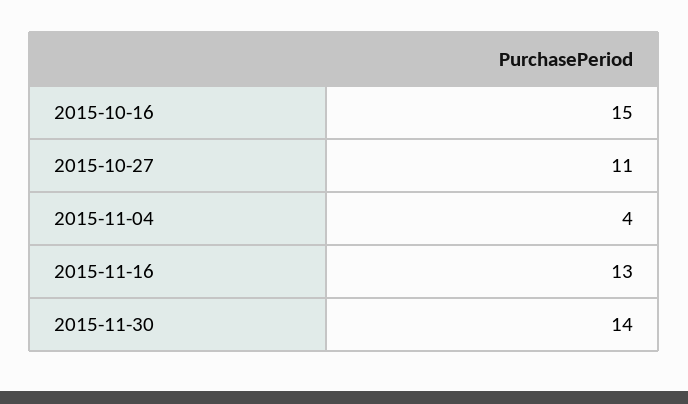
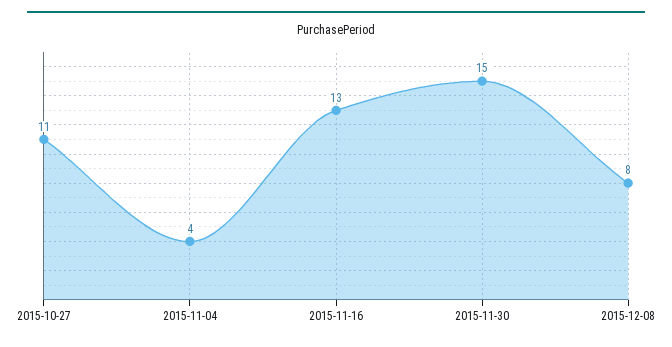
2015-10-16: 15 -> none
2015-11-30: 14 -> 15
2015-12-08: none -> 8

